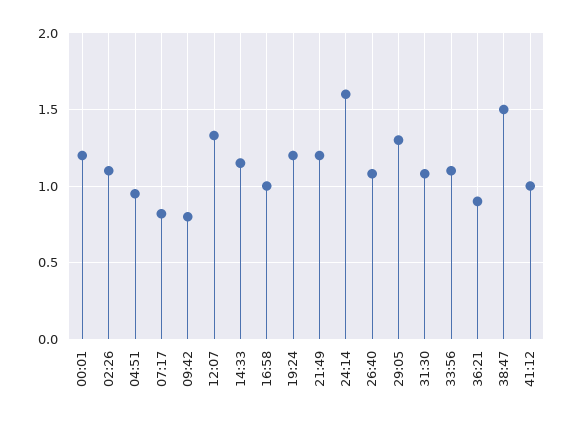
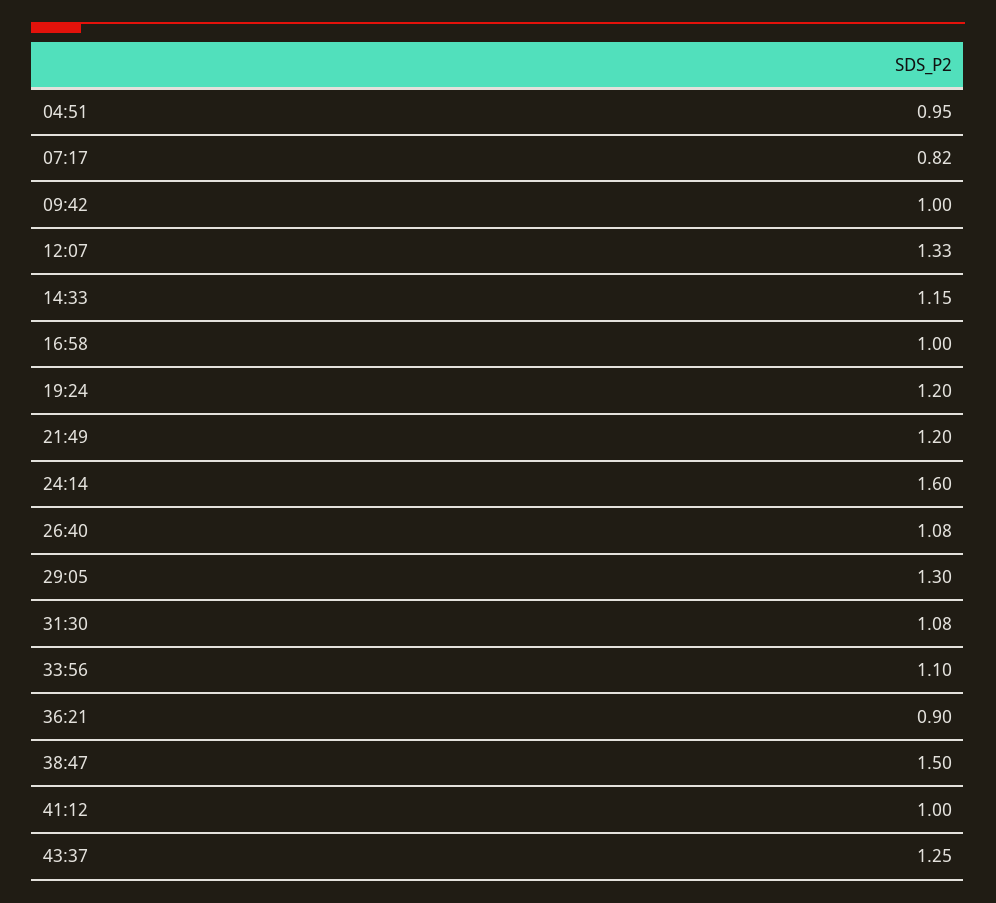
00:01: 1.2 -> none
02:26: 1.1 -> none
09:42: 0.8 -> 1
43:37: none -> 1.25

